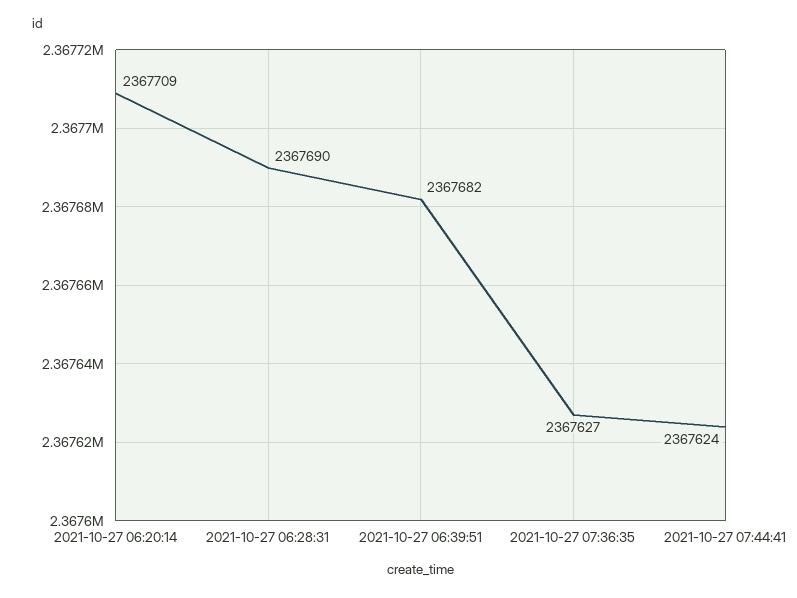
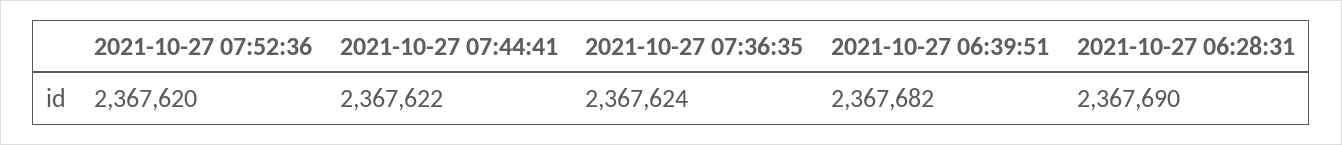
2021-10-27 06:20:14: 2367709 -> none
2021-10-27 07:36:35: 2367627 -> 2367624
2021-10-27 07:44:41: 2367624 -> 2367622
2021-10-27 07:52:36: none -> 2367620

